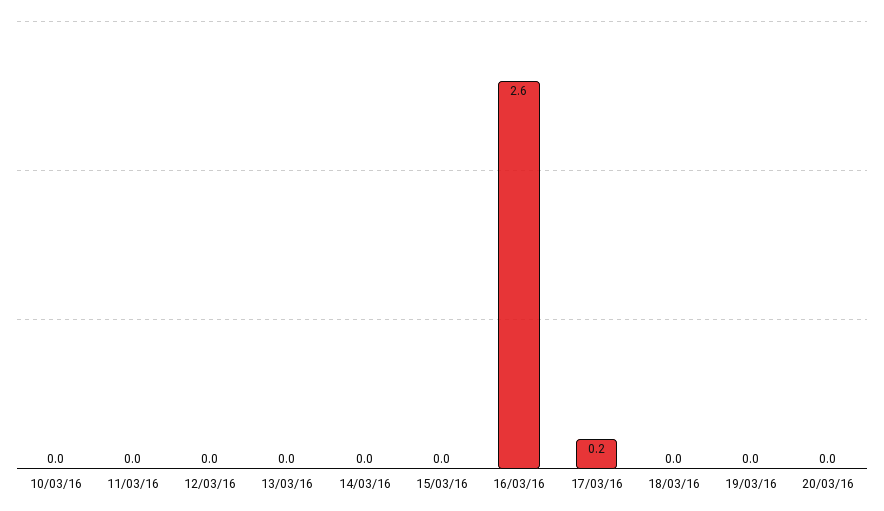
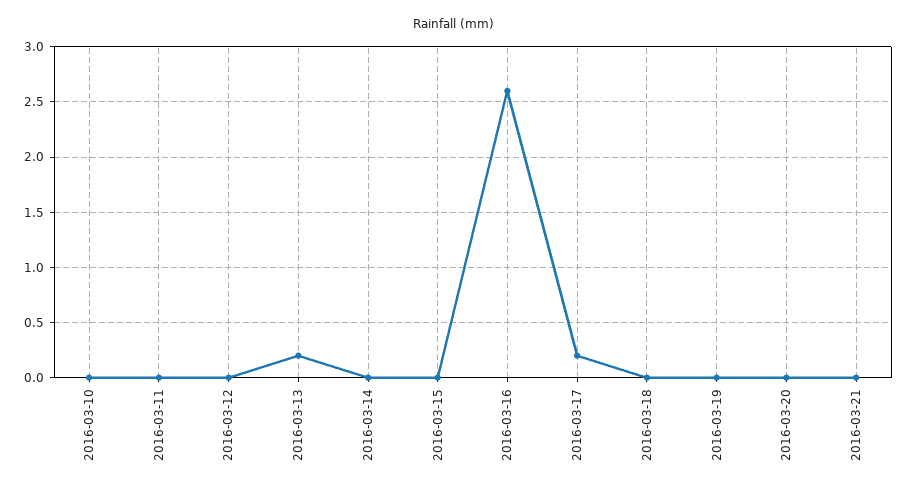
13/03/16: 0 -> 0.2
2016-03-21: none -> 0

